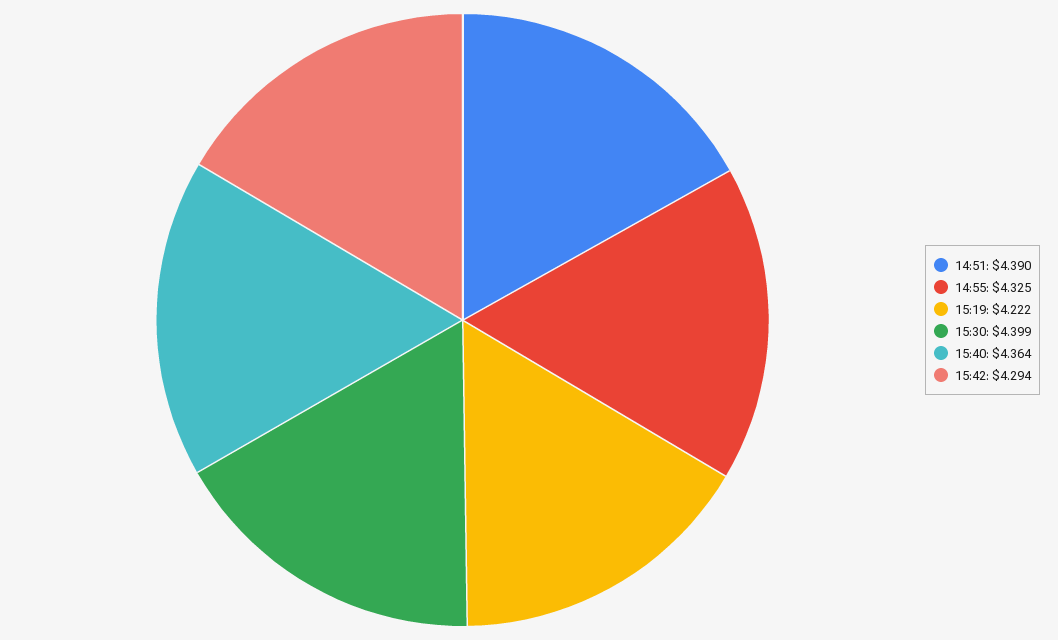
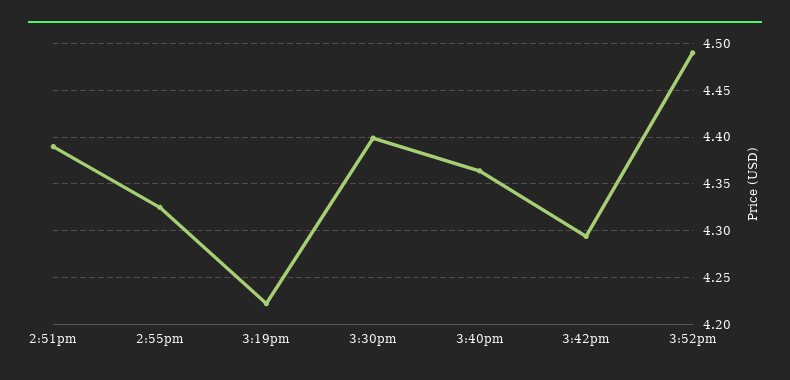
3:52pm: none -> 4.49

